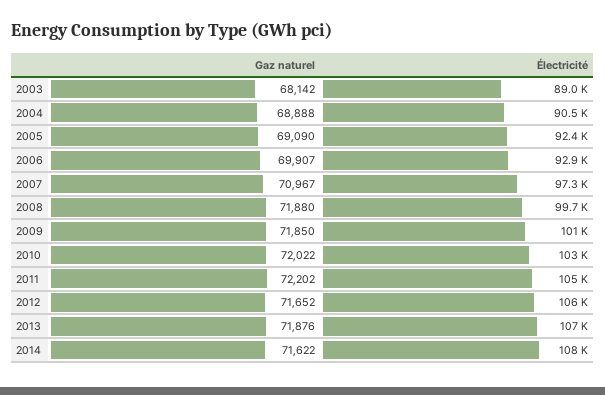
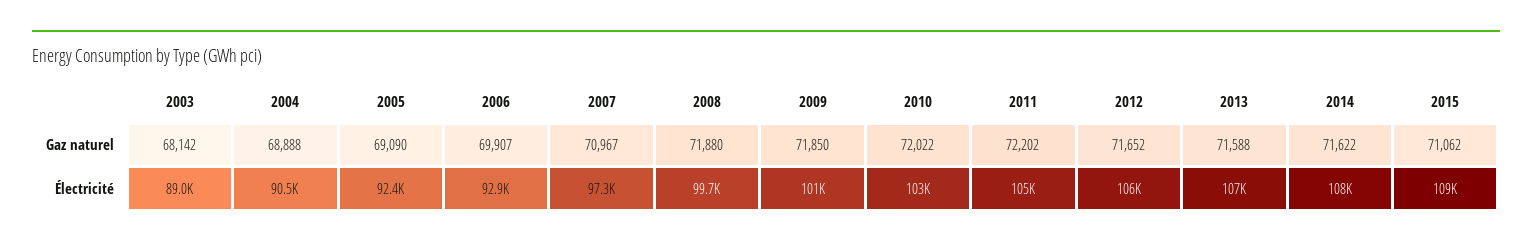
Gaz naturel, 2013: 71876 -> 71588
Gaz naturel, 2015: none -> 71062
Électricité, 2015: none -> 109000

